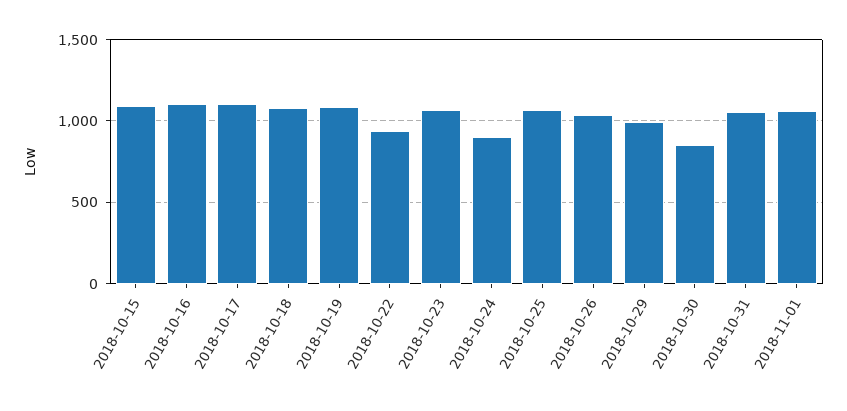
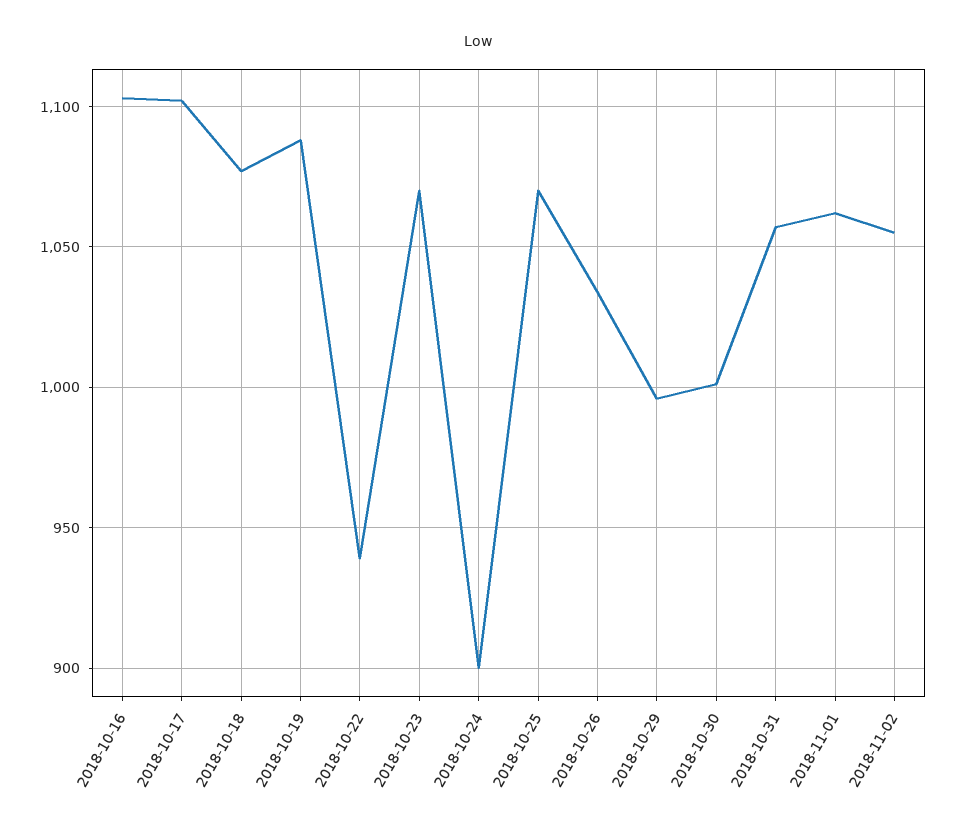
2018-10-15: 1100 -> none
2018-10-30: 850 -> 1000
2018-11-02: none -> 1055

